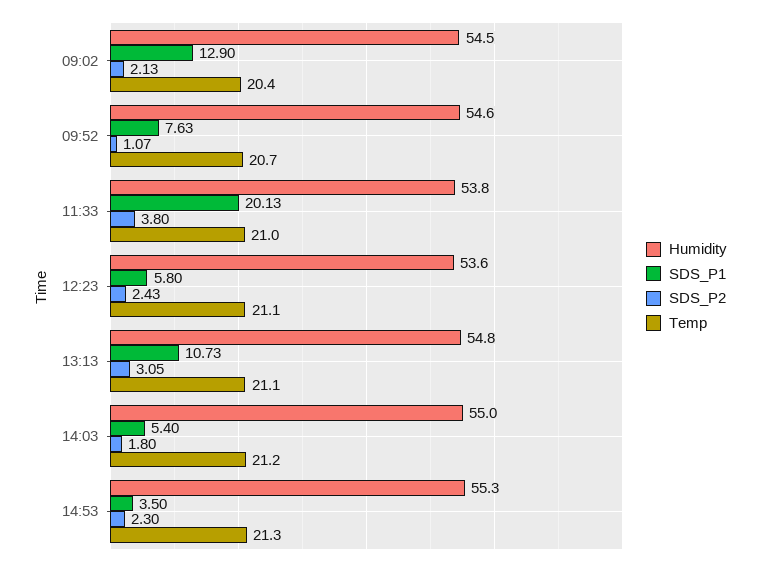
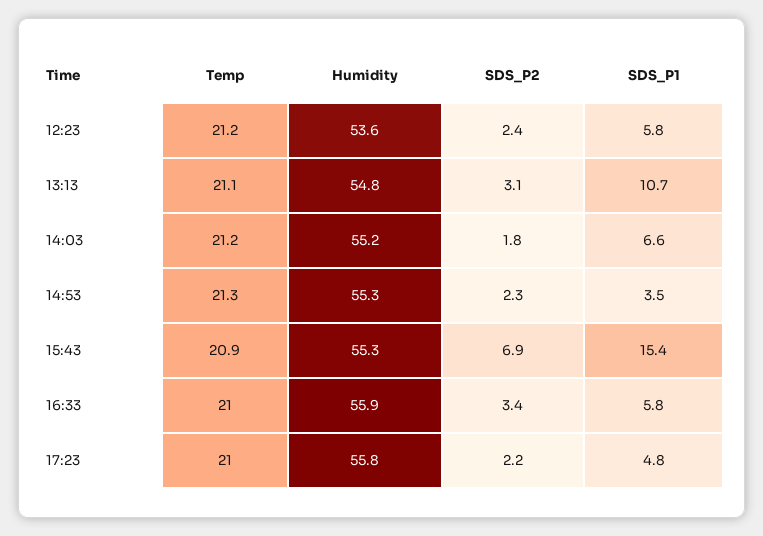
Humidity, 09:02: 54.5 -> none
SDS_P1, 09:02: 12.9 -> none
SDS_P2, 09:02: 2.13 -> none
Temp, 09:02: 20.4 -> none
Humidity, 09:52: 54.6 -> none
SDS_P1, 09:52: 7.63 -> none
SDS_P2, 09:52: 1.07 -> none
Temp, 09:52: 20.7 -> none
Humidity, 11:33: 53.8 -> none
SDS_P1, 11:33: 20.13 -> none
SDS_P2, 11:33: 3.8 -> none
Temp, 11:33: 21 -> none
Temp, 12:23: 21.1 -> 21.2
Humidity, 14:03: 55 -> 55.2
SDS_P1, 14:03: 5.4 -> 6.6
Temp, 15:43: none -> 20.9
Humidity, 15:43: none -> 55.3
SDS_P2, 15:43: none -> 6.9
SDS_P1, 15:43: none -> 15.4
Temp, 16:33: none -> 21
Humidity, 16:33: none -> 55.9
SDS_P2, 16:33: none -> 3.4
SDS_P1, 16:33: none -> 5.8
Temp, 17:23: none -> 21
Humidity, 17:23: none -> 55.8
SDS_P2, 17:23: none -> 2.2
SDS_P1, 17:23: none -> 4.8

